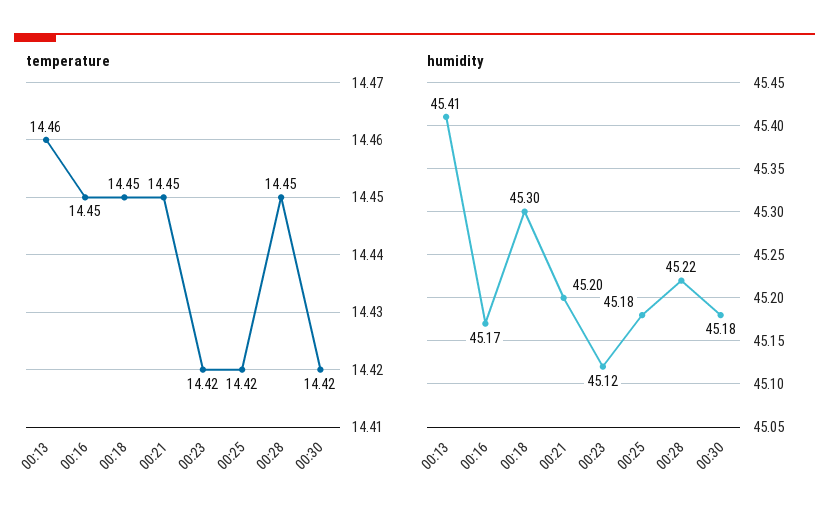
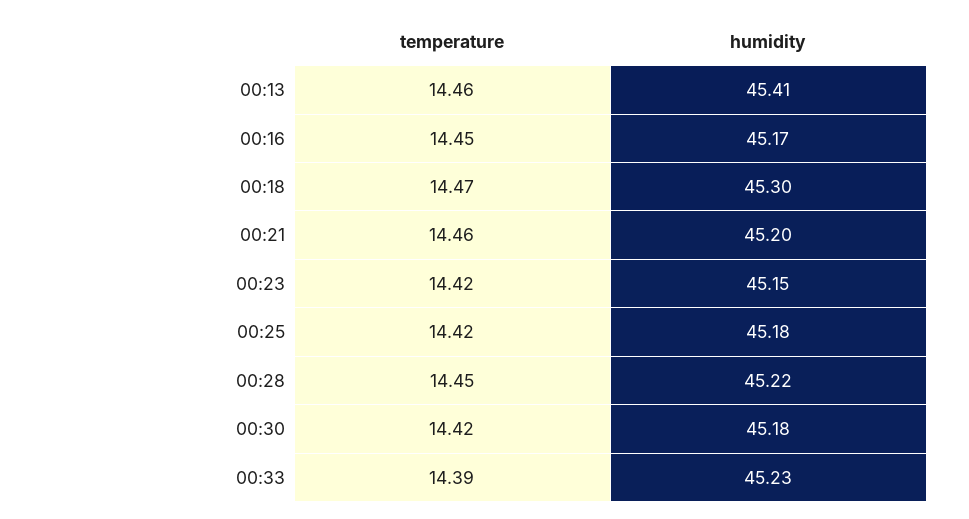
temperature, 00:18: 14.45 -> 14.47
temperature, 00:21: 14.45 -> 14.46
humidity, 00:23: 45.12 -> 45.15
temperature, 00:33: none -> 14.39
humidity, 00:33: none -> 45.23

